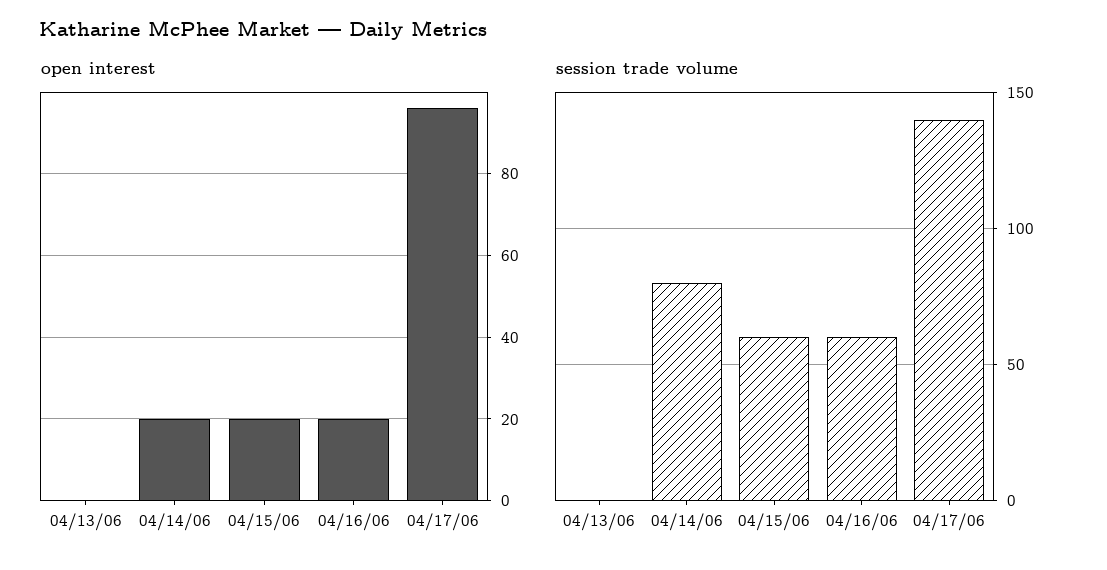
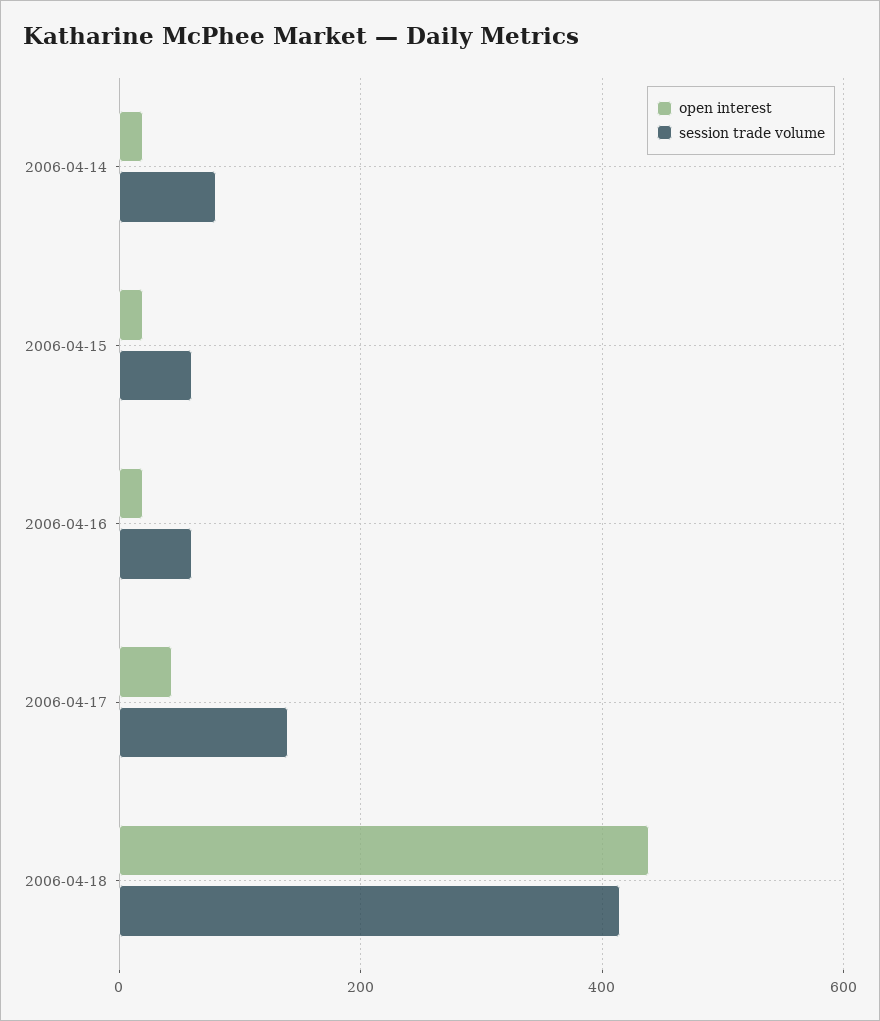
open interest, 04/13/06: 0 -> none
open interest, 04/17/06: 95 -> 40
session trade volume, 04/13/06: 0 -> none
open interest, 2006-04-18: none -> 440
session trade volume, 2006-04-18: none -> 420

